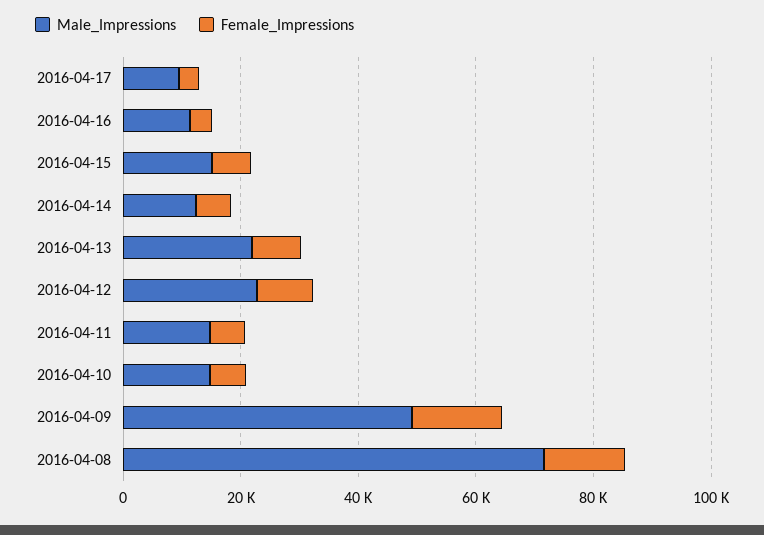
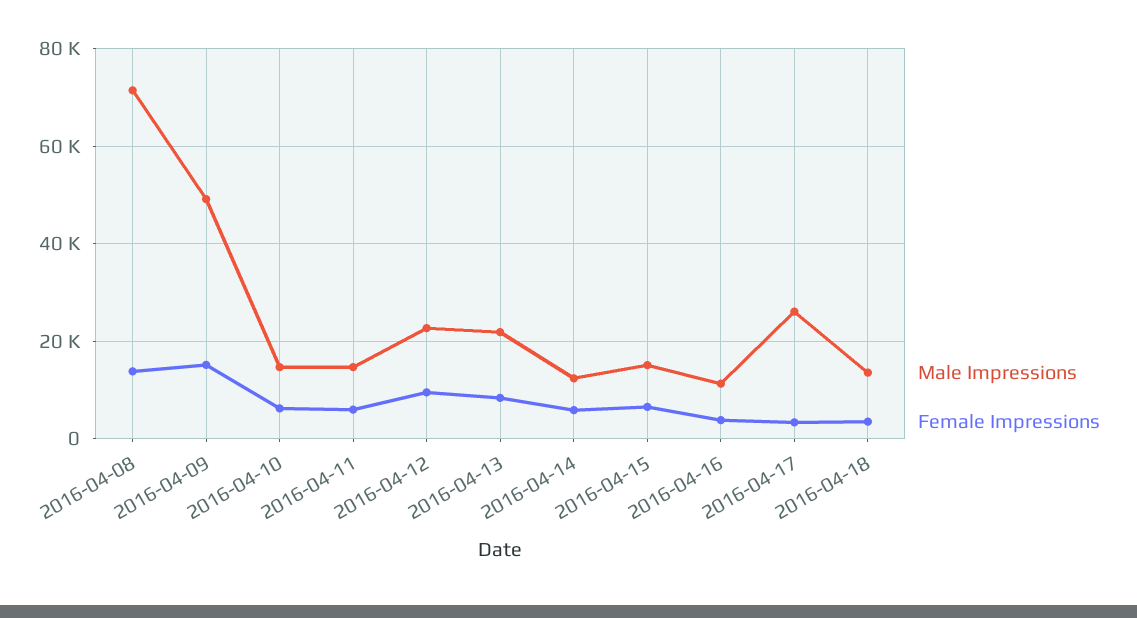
Male_Impressions, 2016-04-17: 10000 -> 26000
Male_Impressions, 2016-04-18: none -> 14000
Female_Impressions, 2016-04-18: none -> 4000

